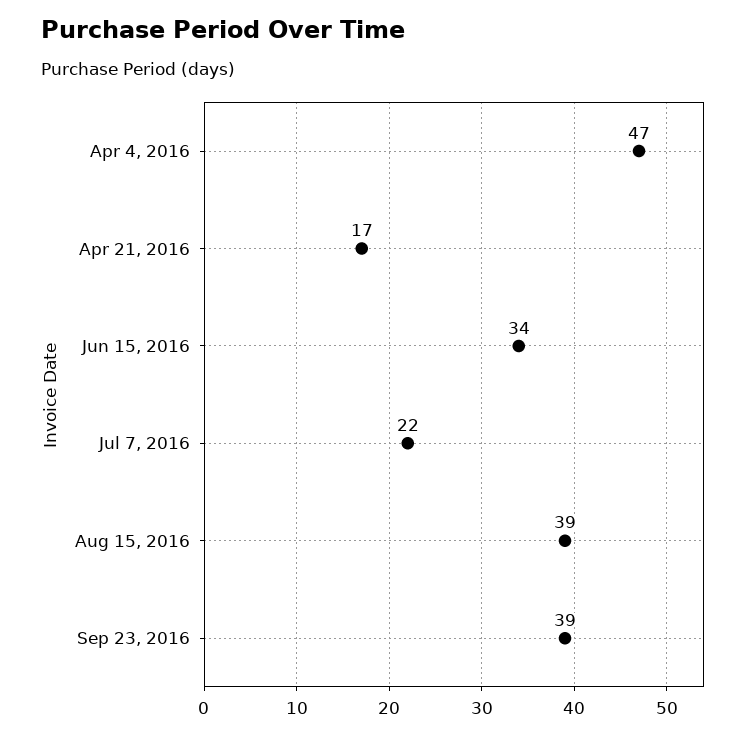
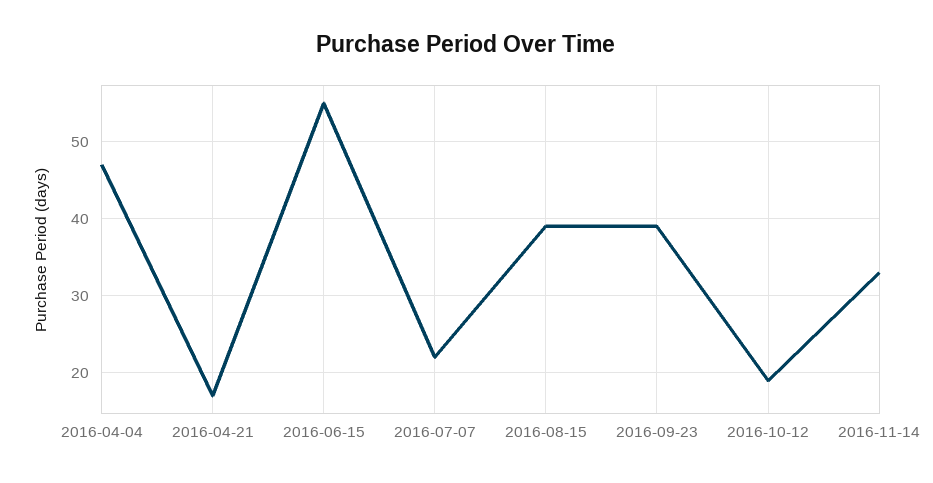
Jun 15, 2016: 34 -> 55
2016-10-12: none -> 19
2016-11-14: none -> 33

